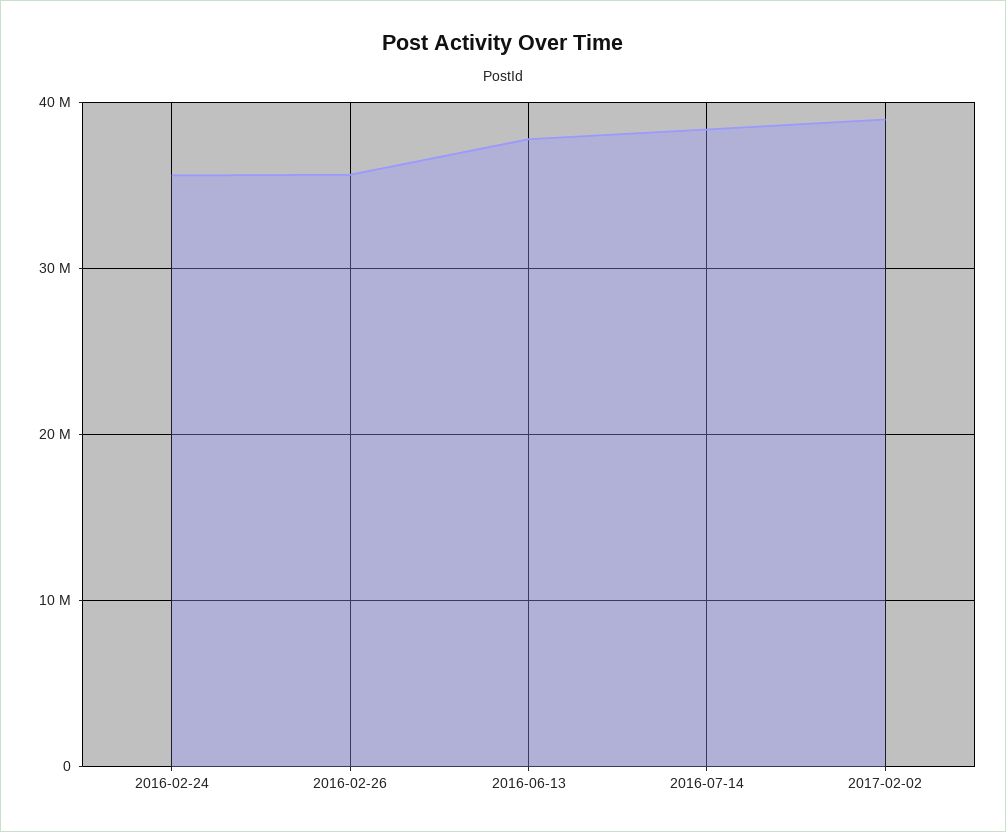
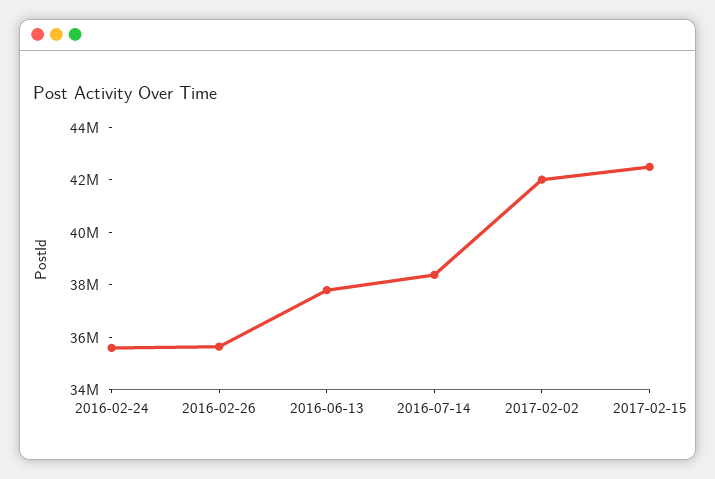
2017-02-02: 39000000 -> 42000000
2017-02-15: none -> 42500000

